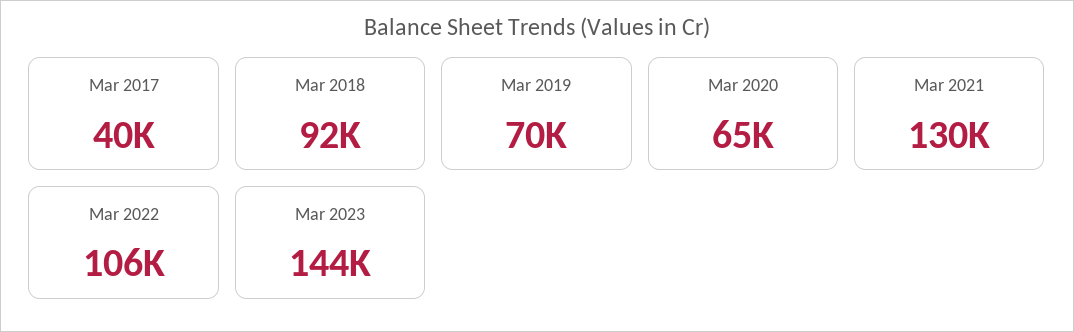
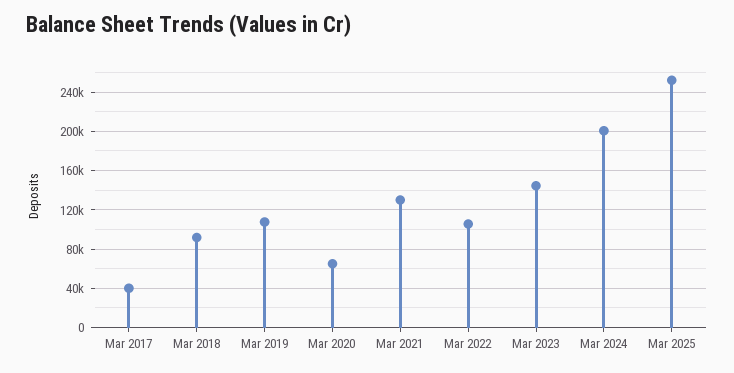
Mar 2019: 70000 -> 110000
Mar 2024: none -> 200000
Mar 2025: none -> 250000

